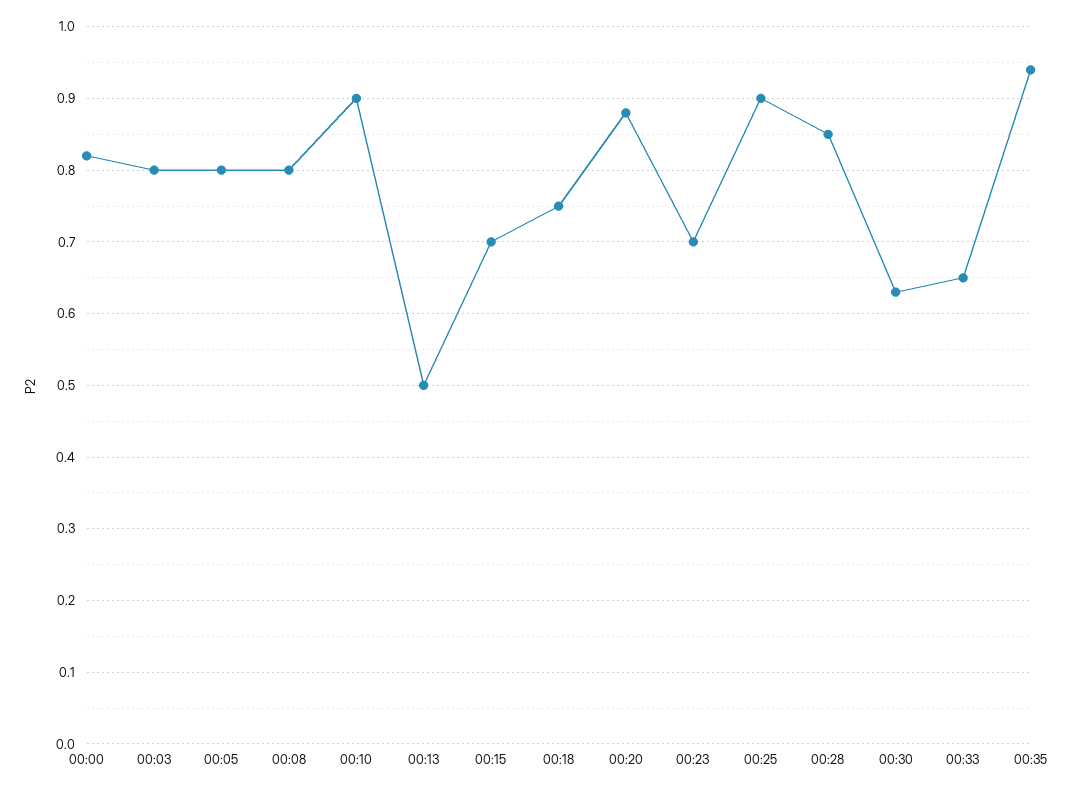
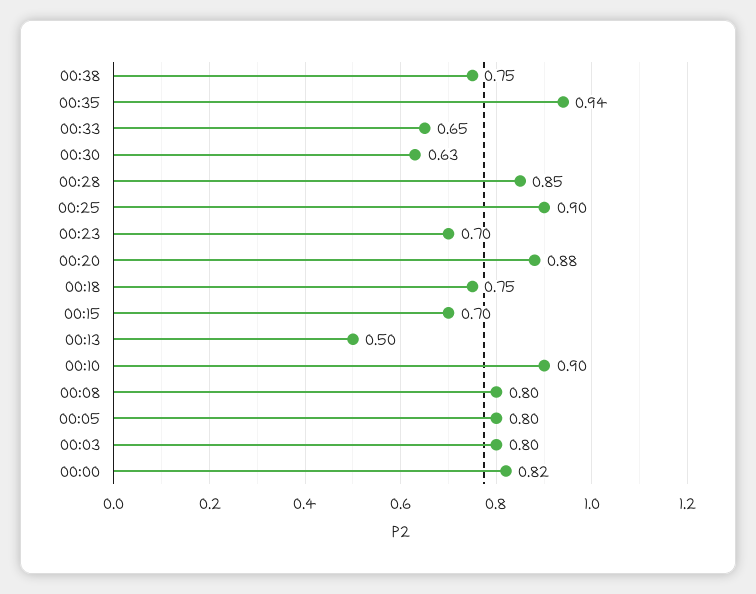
00:38: none -> 0.75

